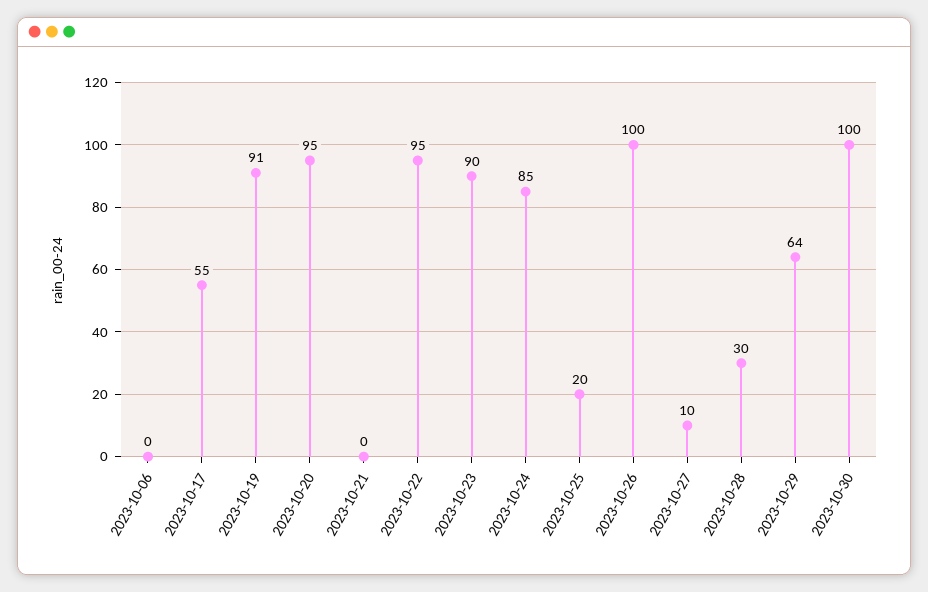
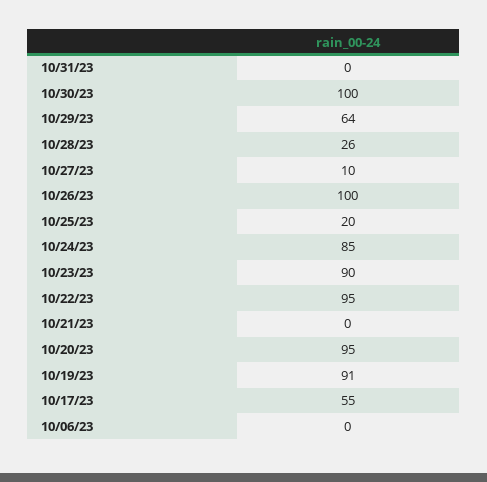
2023-10-28: 30 -> 26
10/31/23: none -> 0

